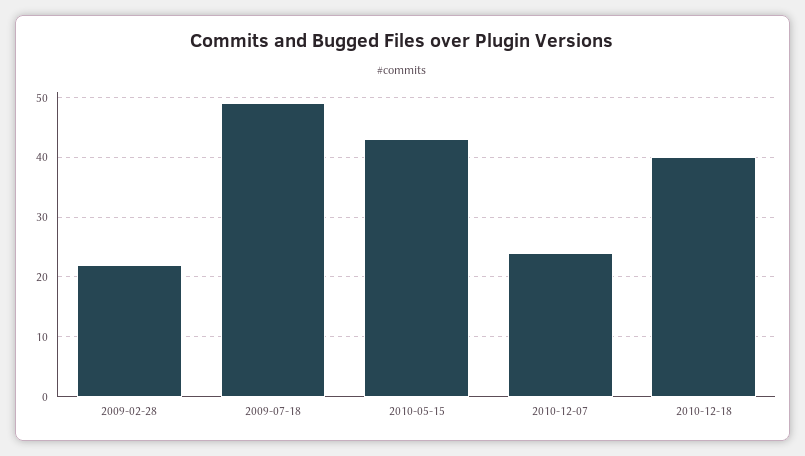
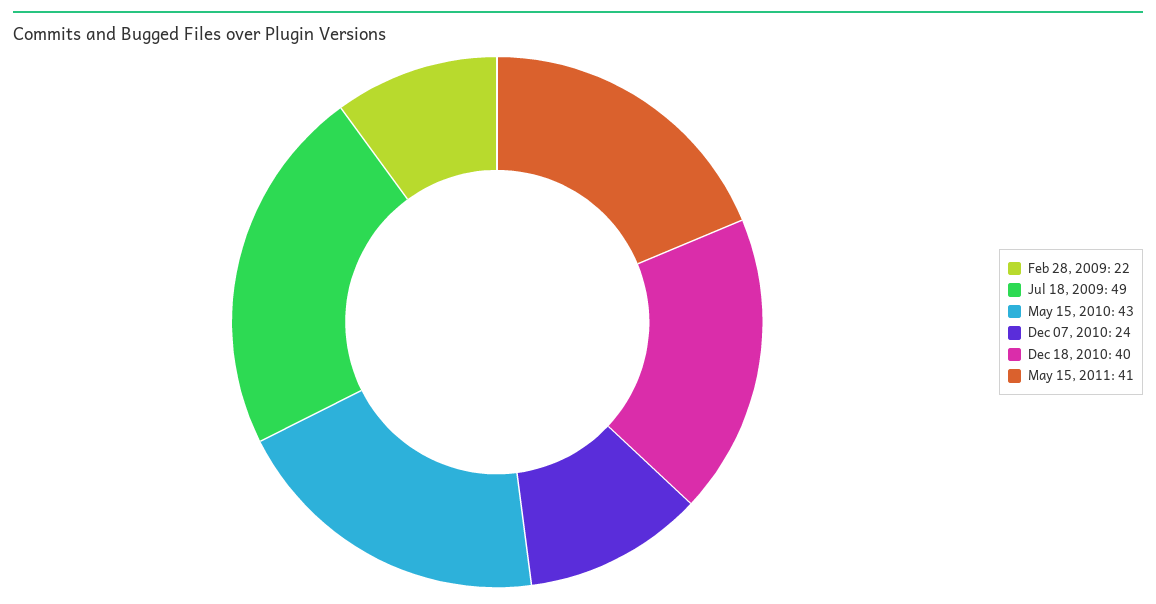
May 15, 2011: none -> 41

